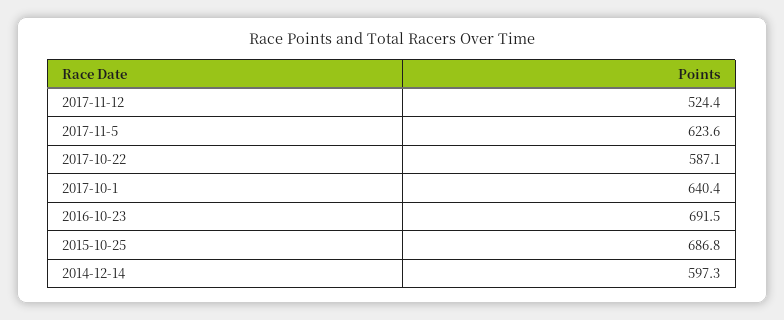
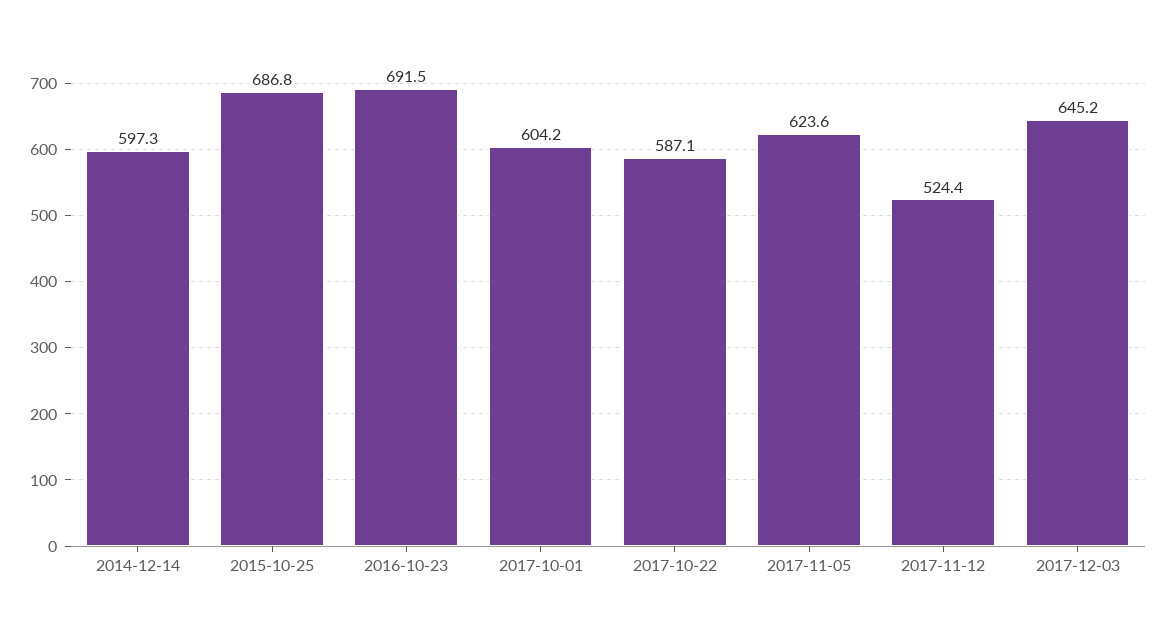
2017-10-1: 640.4 -> 604.2
2017-12-03: none -> 645.2

